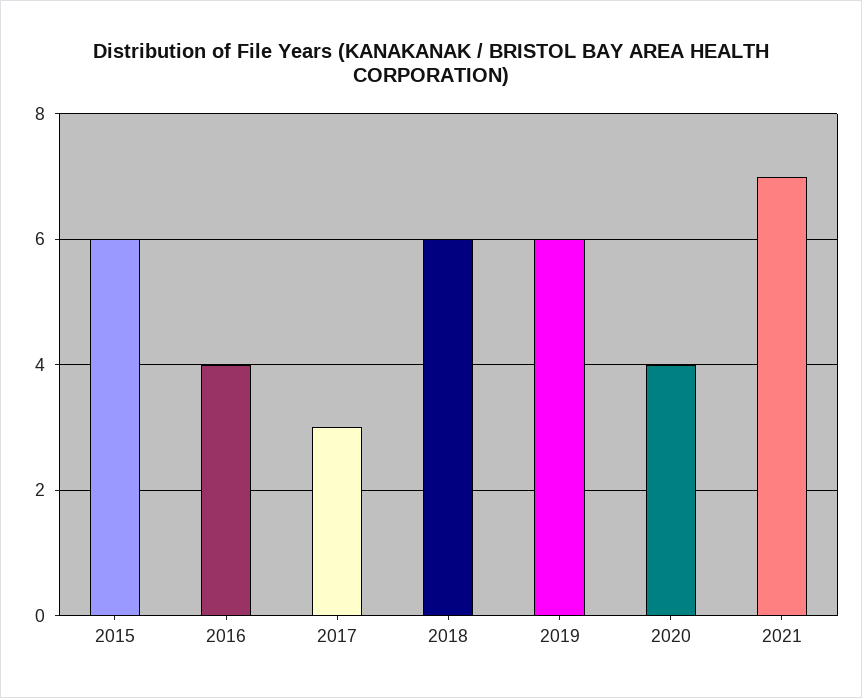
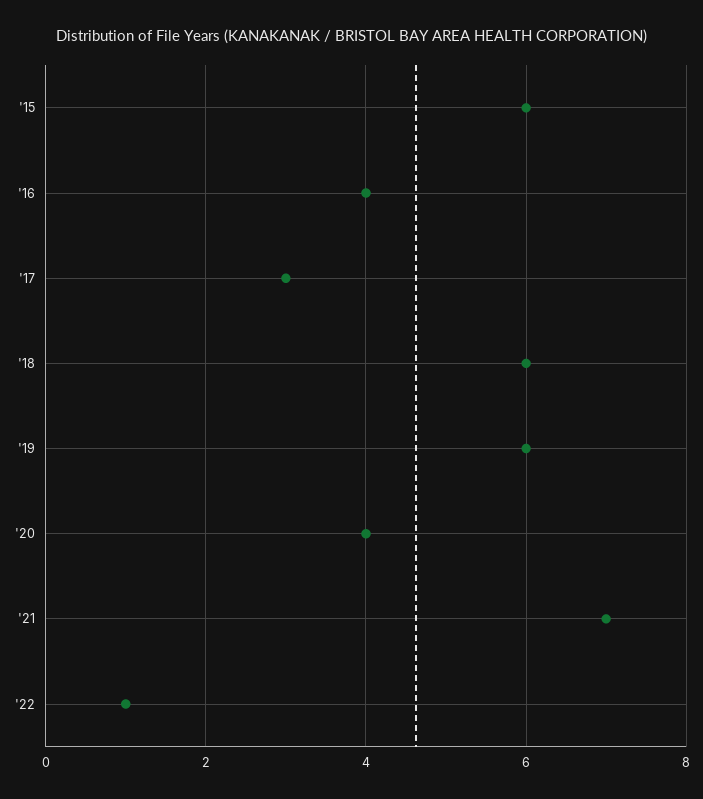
'22: none -> 1

